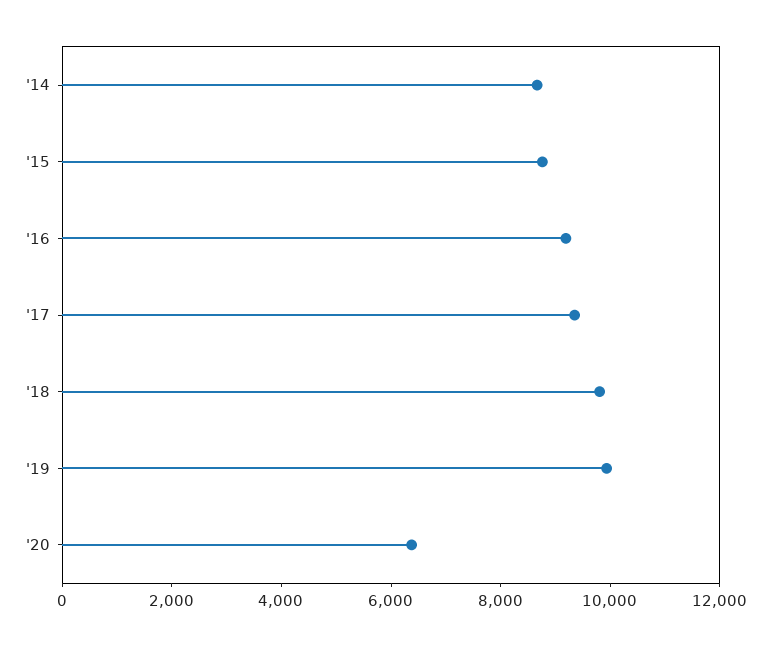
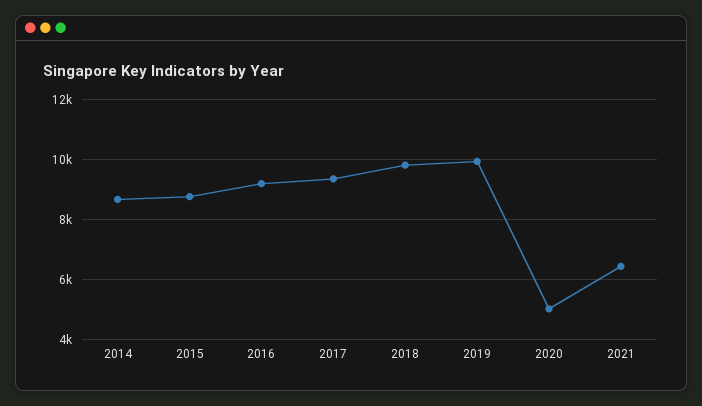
'20: 6500 -> 5000
2021: none -> 6400

